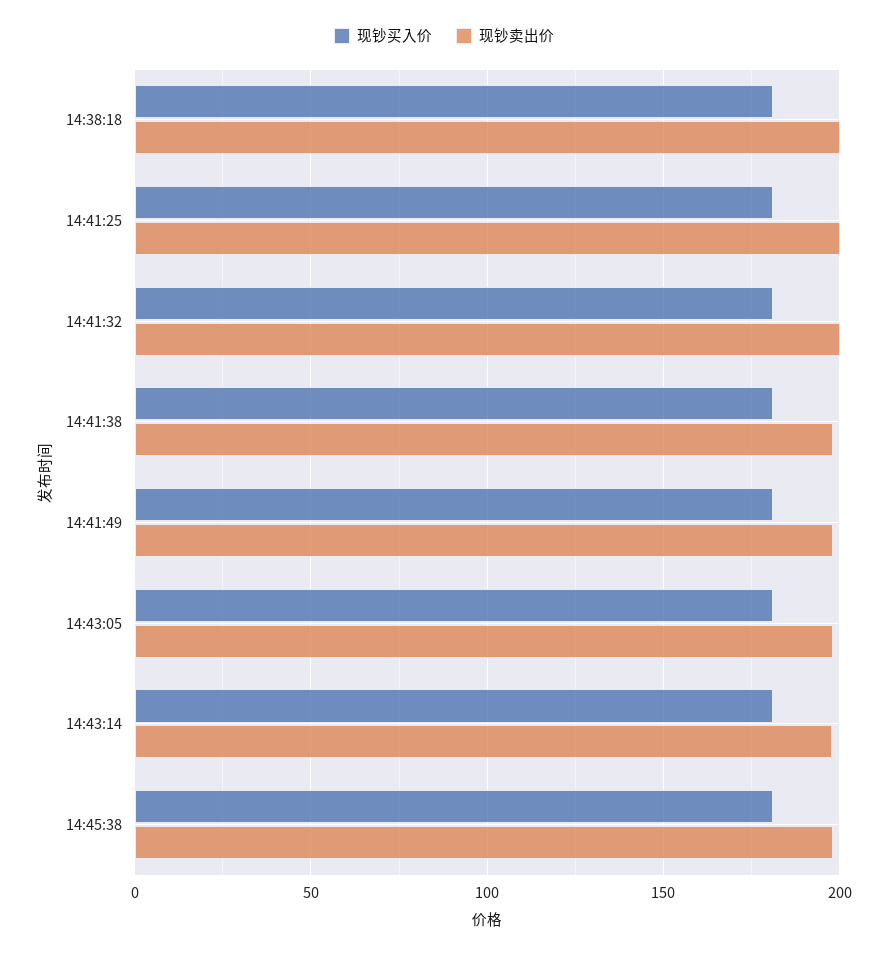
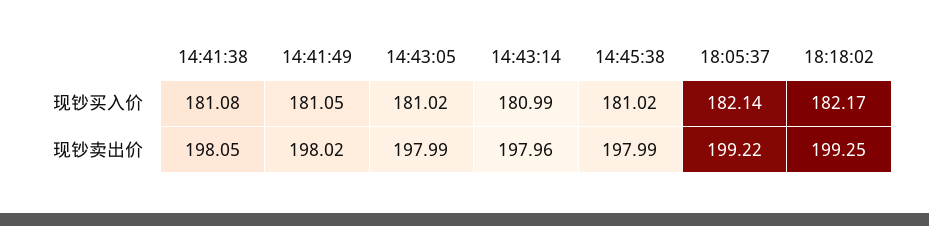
现钞买入价, 14:38:18: 180 -> none
现钞卖出价, 14:38:18: 200 -> none
现钞买入价, 14:41:25: 180 -> none
现钞卖出价, 14:41:25: 200 -> none
现钞买入价, 14:41:32: 180 -> none
现钞卖出价, 14:41:32: 200 -> none
现钞买入价, 18:05:37: none -> 182.14
现钞买入价, 18:18:02: none -> 182.17
现钞卖出价, 18:05:37: none -> 199.22
现钞卖出价, 18:18:02: none -> 199.25

